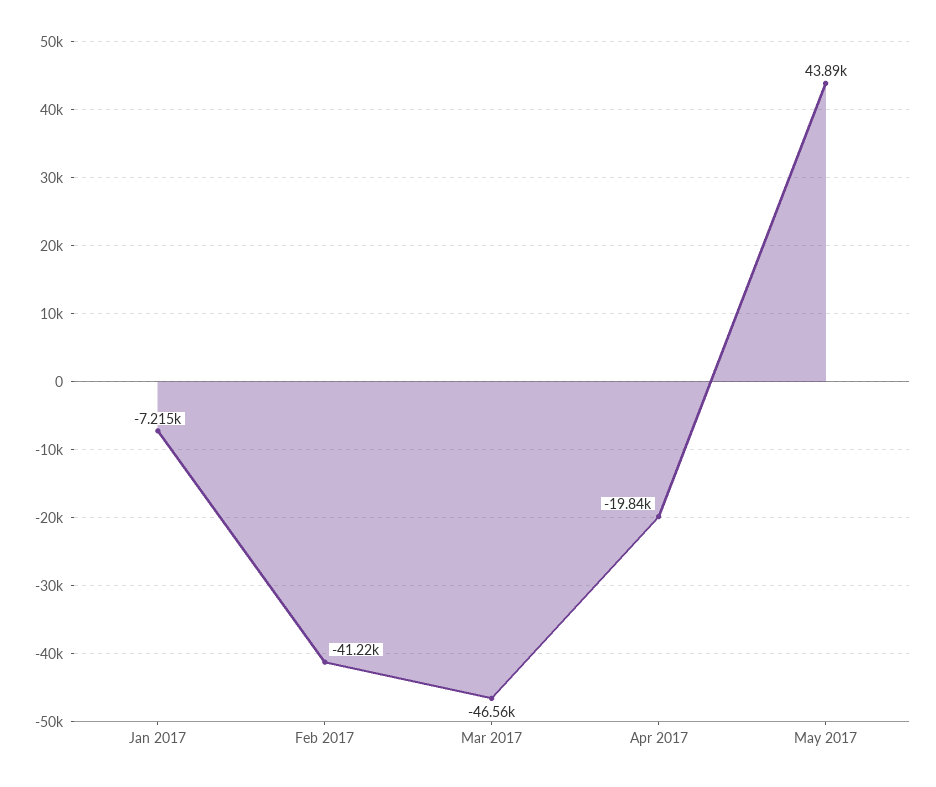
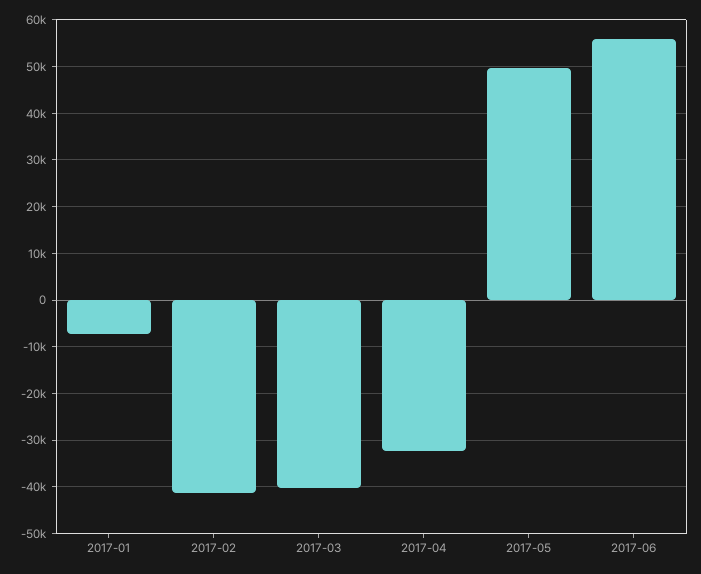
Mar 2017: -46560 -> -40000
Apr 2017: -19840 -> -32000
May 2017: 43890 -> 50000
2017-06: none -> 56000

